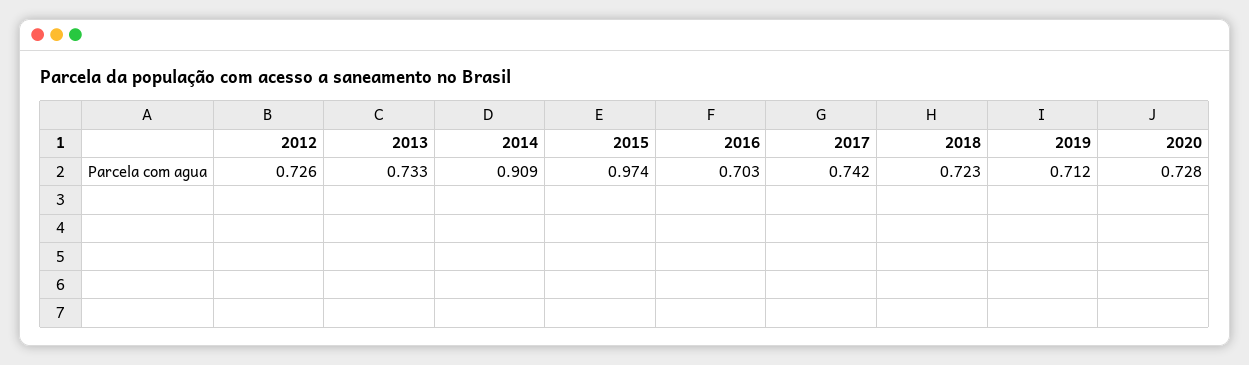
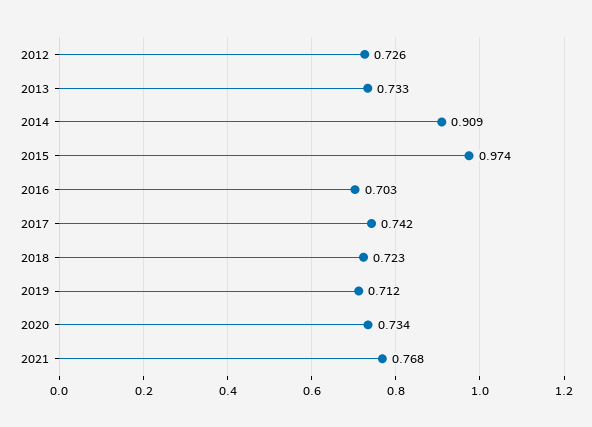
2020: 0.728 -> 0.734
2021: none -> 0.768

